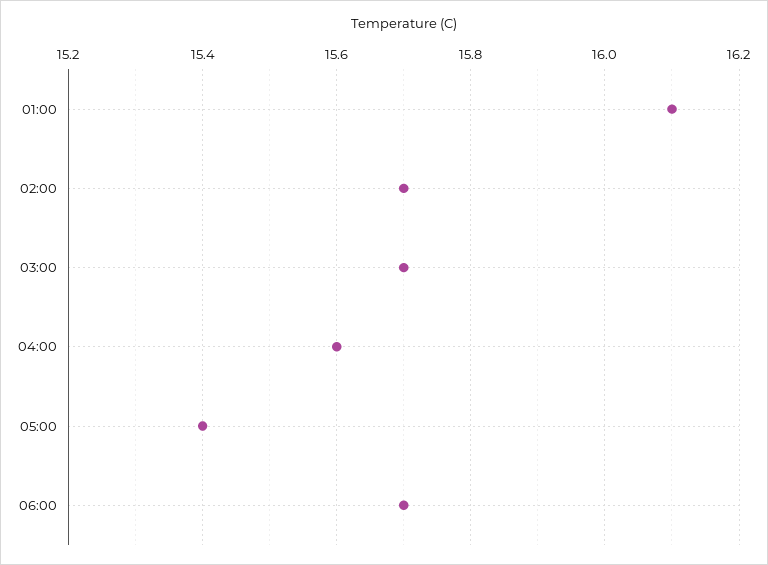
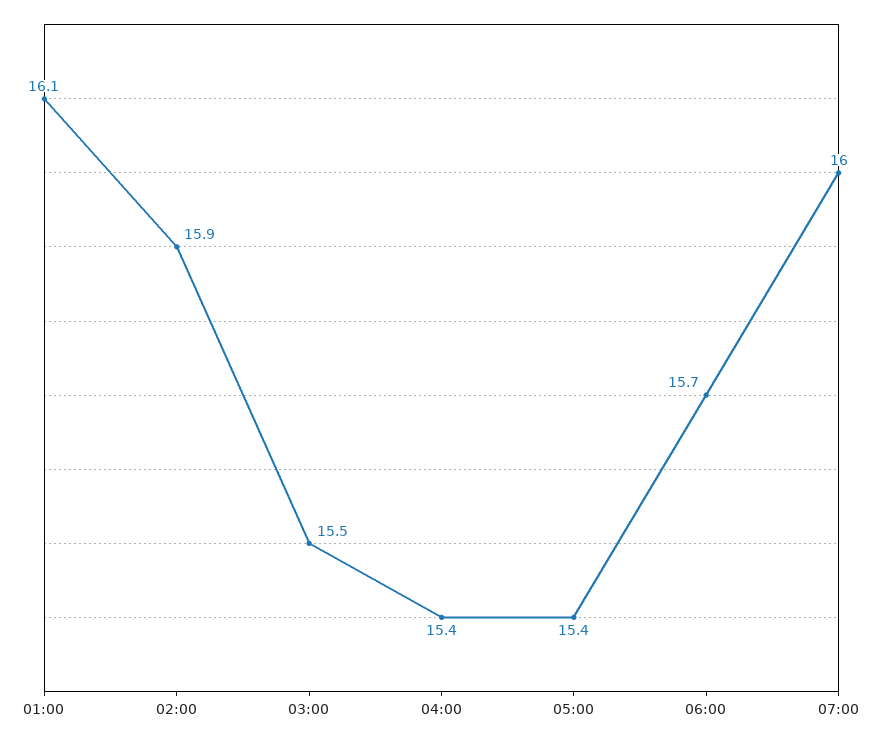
02:00: 15.7 -> 15.9
03:00: 15.7 -> 15.5
04:00: 15.6 -> 15.4
07:00: none -> 16

